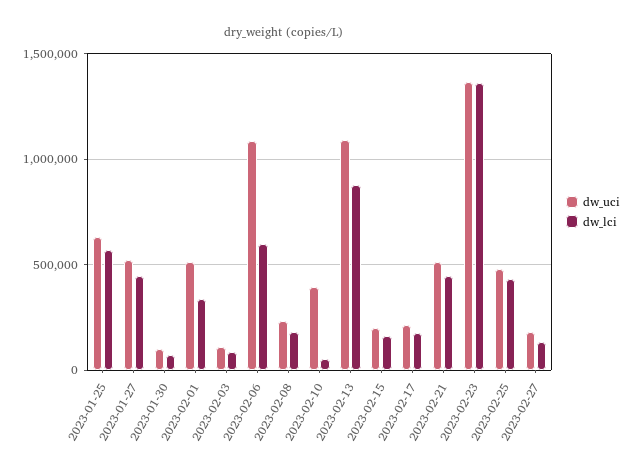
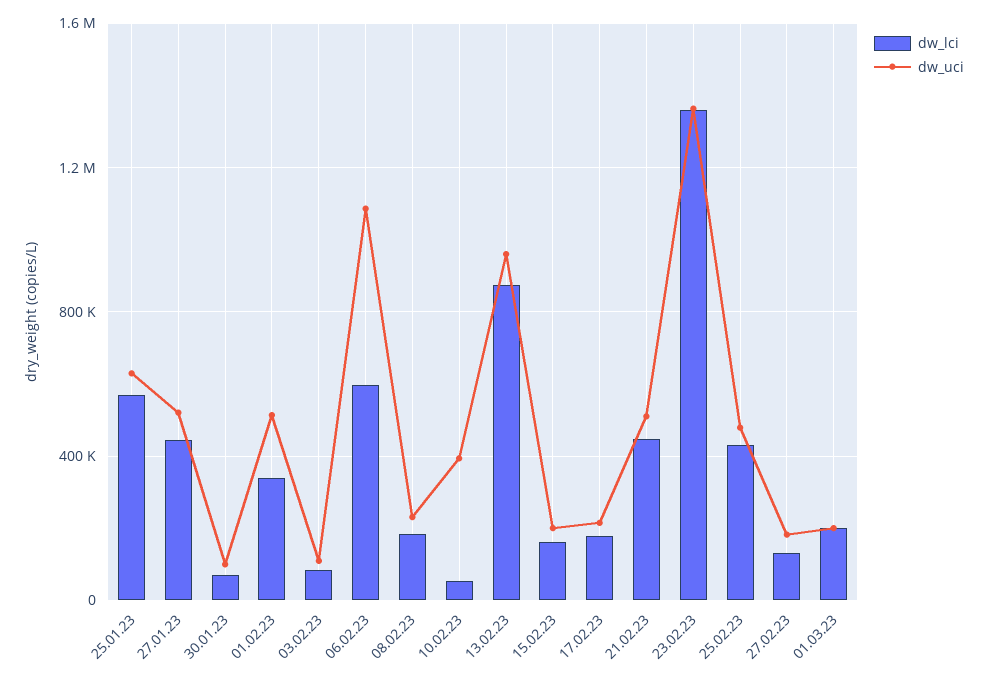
dw_uci, 2023-02-13: 1100000 -> 950000
dw_lci, 01.03.23: none -> 200000
dw_uci, 01.03.23: none -> 200000

